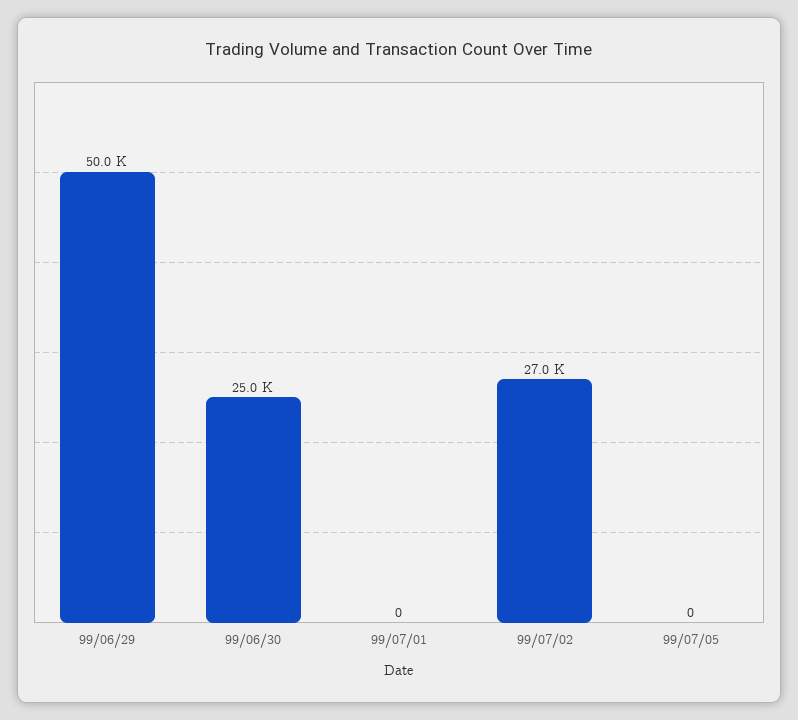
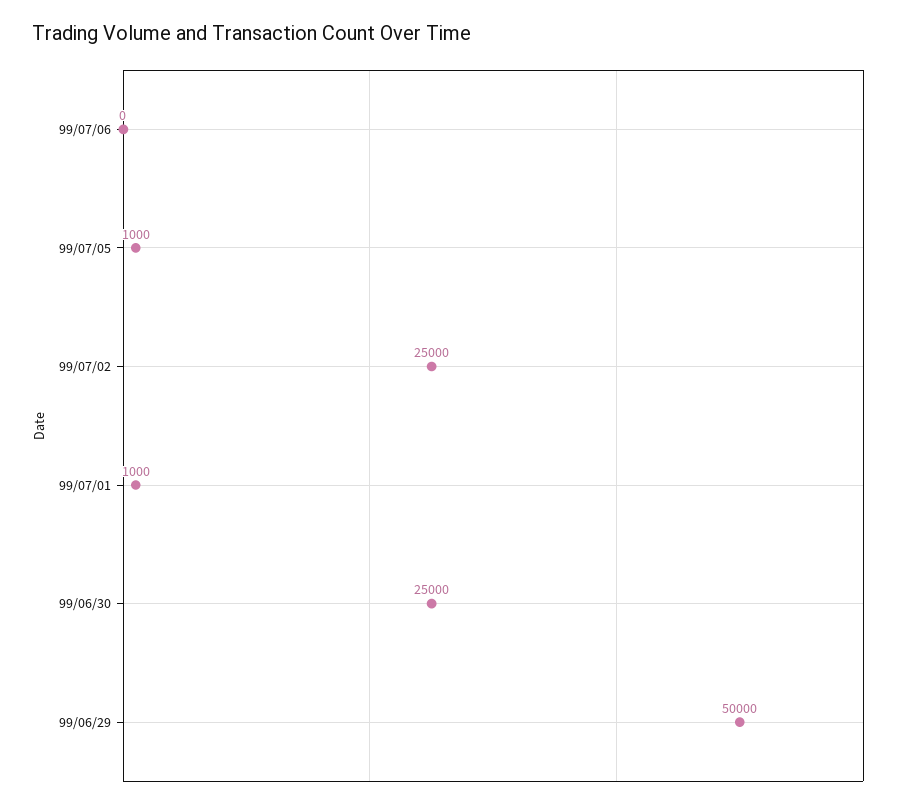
99/07/01: 0 -> 1000
99/07/02: 27000 -> 25000
99/07/05: 0 -> 1000
99/07/06: none -> 0

